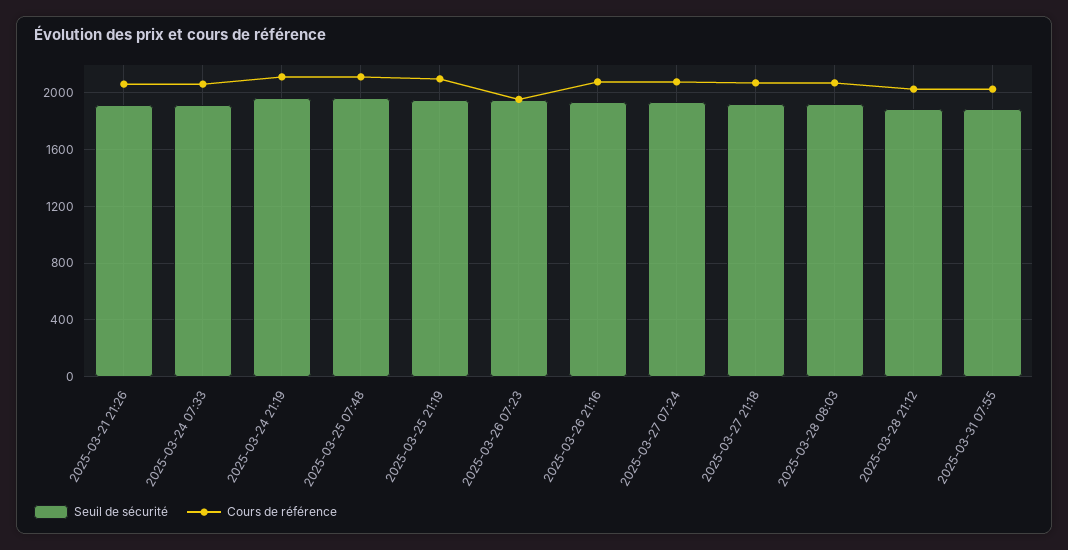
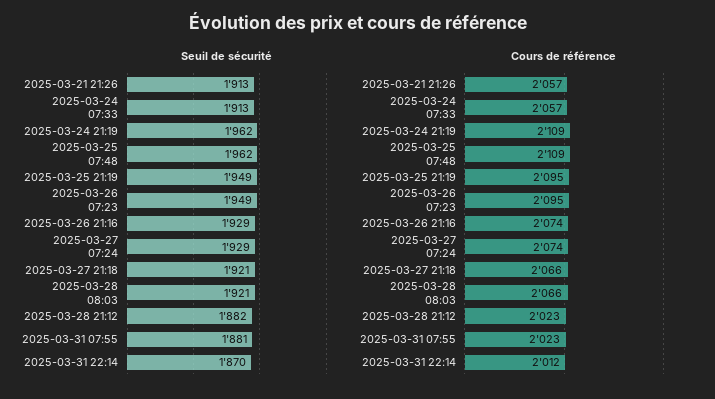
Cours de référence, 2025-03-26 07:23: 1950 -> 2095
Seuil de sécurité, 2025-03-31 22:14: none -> 1870
Cours de référence, 2025-03-31 22:14: none -> 2012

